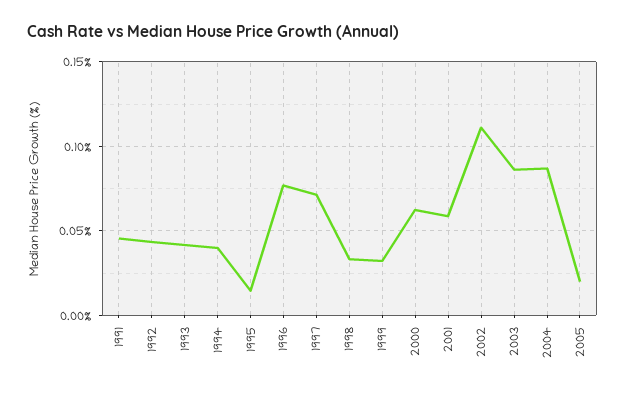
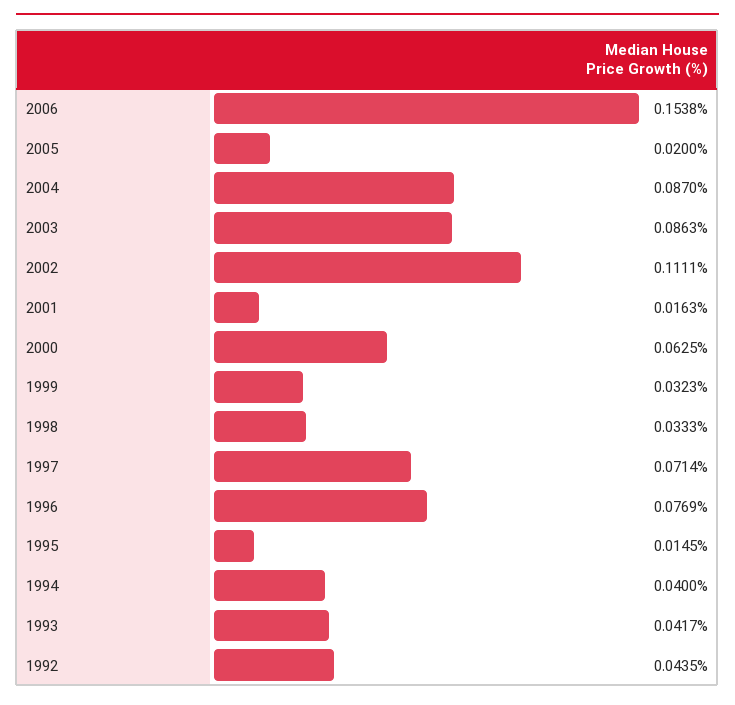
1991: 0.045 -> none
2001: 0.06 -> 0.0163
2006: none -> 0.1538

